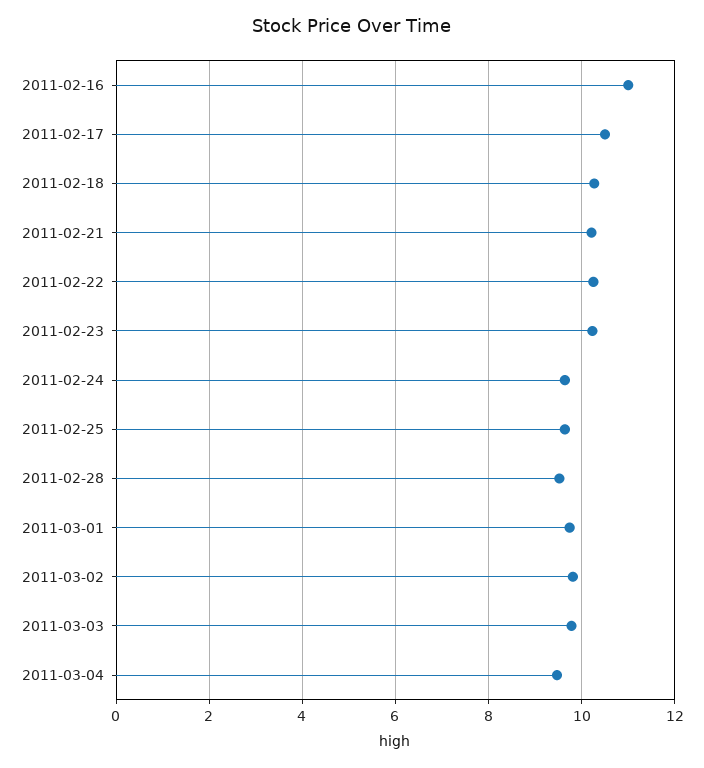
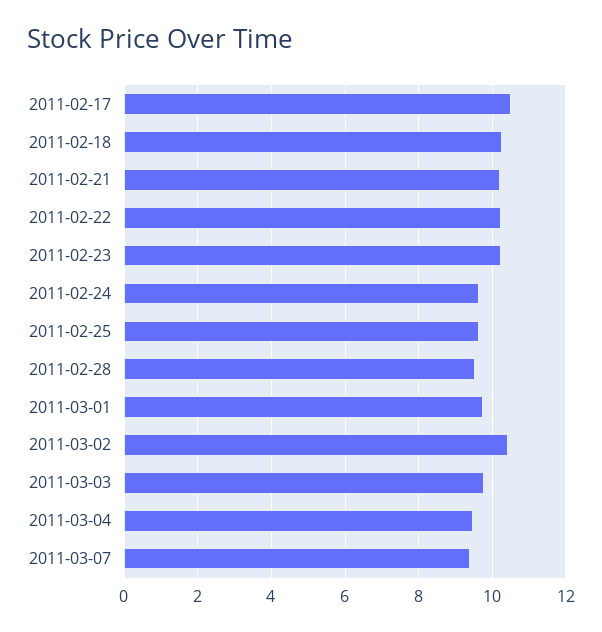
2011-02-16: 11 -> none
2011-03-02: 9.8 -> 10.4
2011-03-07: none -> 9.4

